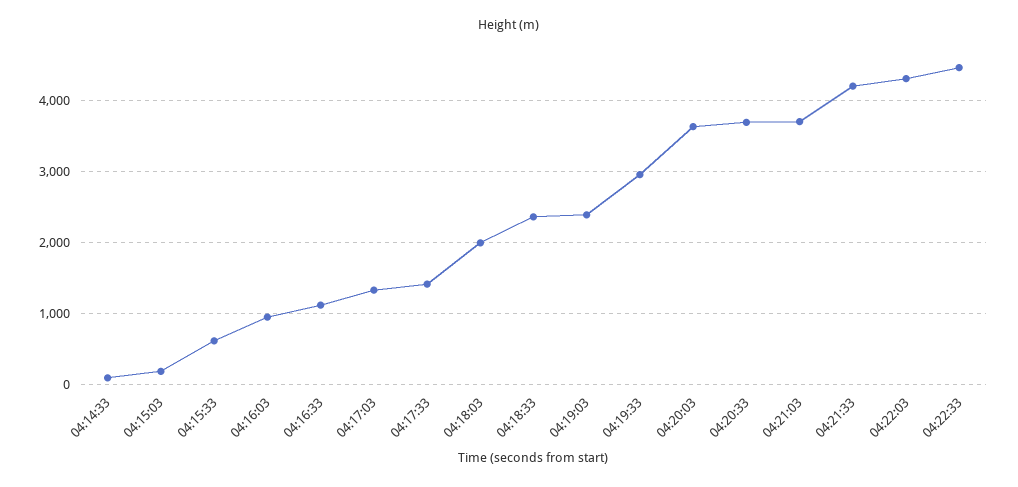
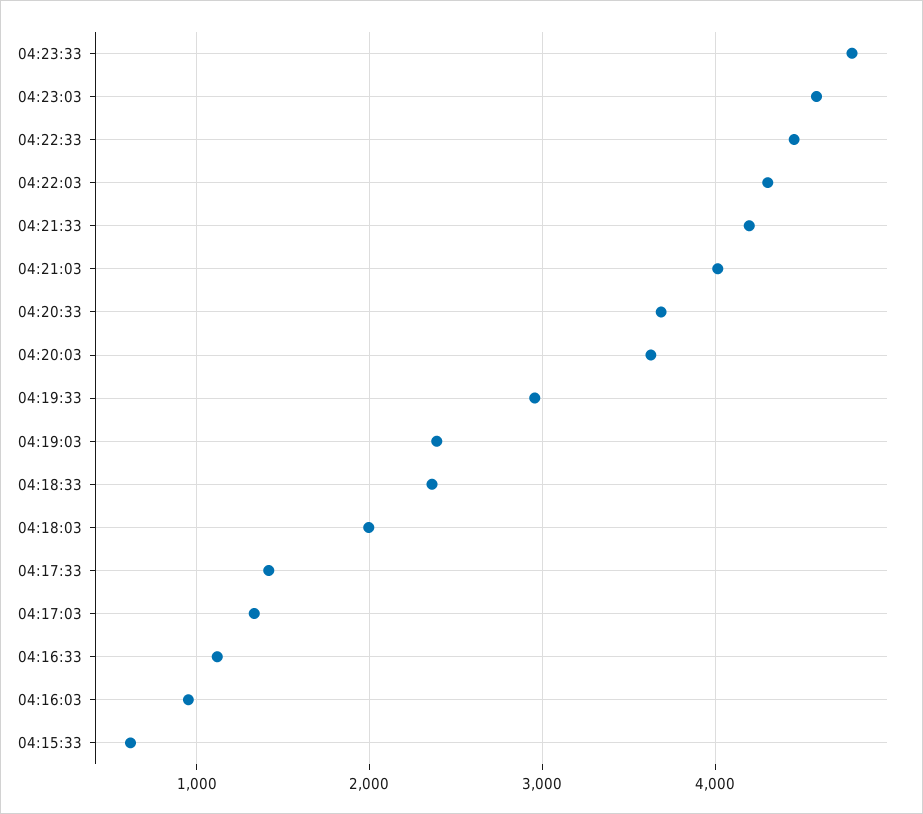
04:14:33: 100 -> none
04:15:03: 200 -> none
04:21:03: 3700 -> 4000
04:23:33: none -> 4800
04:23:03: none -> 4600

